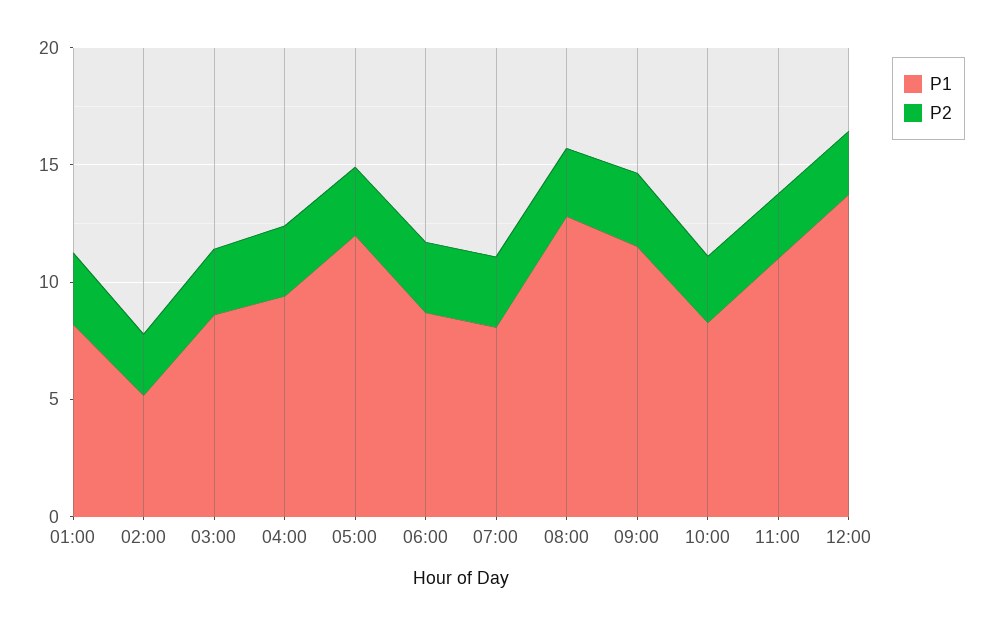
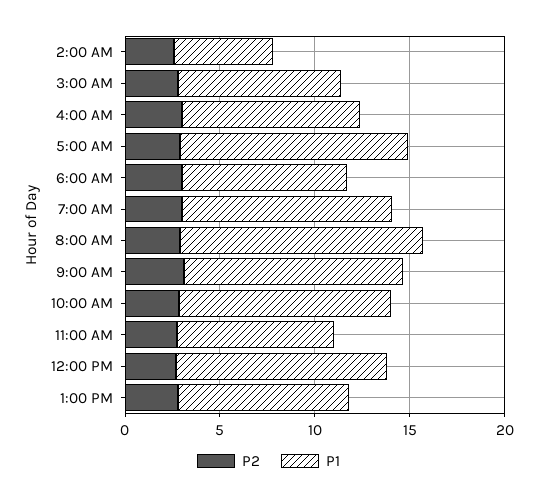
P1, 01:00: 8 -> none
P2, 01:00: 3 -> none
P1, 07:00: 8 -> 11
P1, 10:00: 8 -> 11
P1, 11:00: 11 -> 8
P1, 12:00: 14 -> 11
P2, 1:00 PM: none -> 3
P1, 1:00 PM: none -> 9

